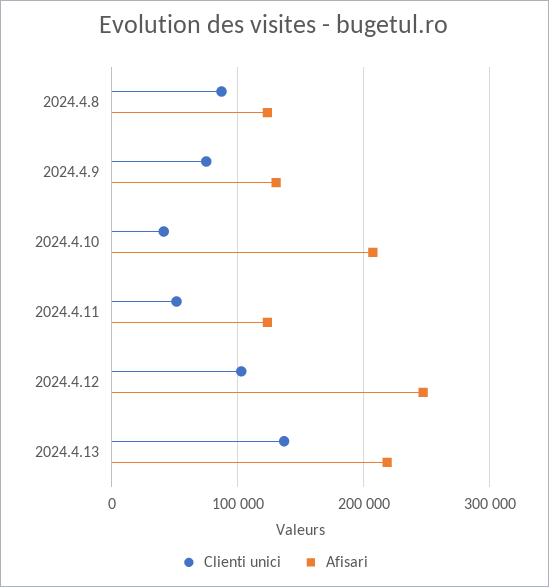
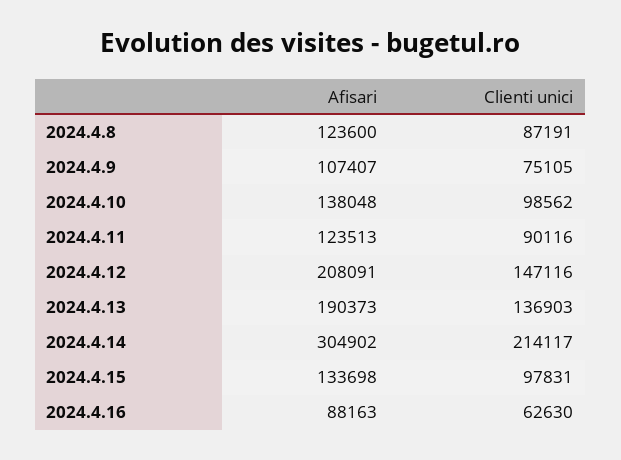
Afisari, 2024.4.9: 130000 -> 107407
Clienti unici, 2024.4.10: 40000 -> 98562
Afisari, 2024.4.10: 210000 -> 138048
Clienti unici, 2024.4.11: 50000 -> 90116
Clienti unici, 2024.4.12: 100000 -> 147116
Afisari, 2024.4.12: 250000 -> 208091
Afisari, 2024.4.13: 220000 -> 190373
Afisari, 2024.4.14: none -> 304902
Clienti unici, 2024.4.14: none -> 214117
Afisari, 2024.4.15: none -> 133698
Clienti unici, 2024.4.15: none -> 97831
Afisari, 2024.4.16: none -> 88163
Clienti unici, 2024.4.16: none -> 62630

